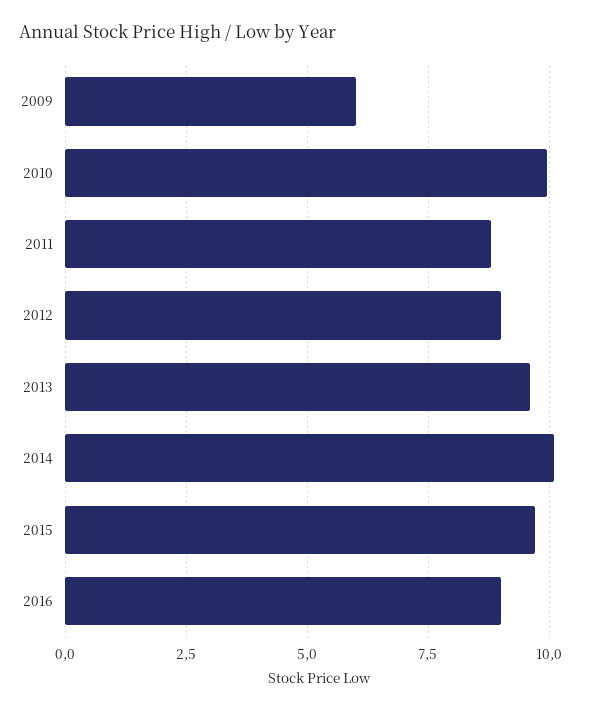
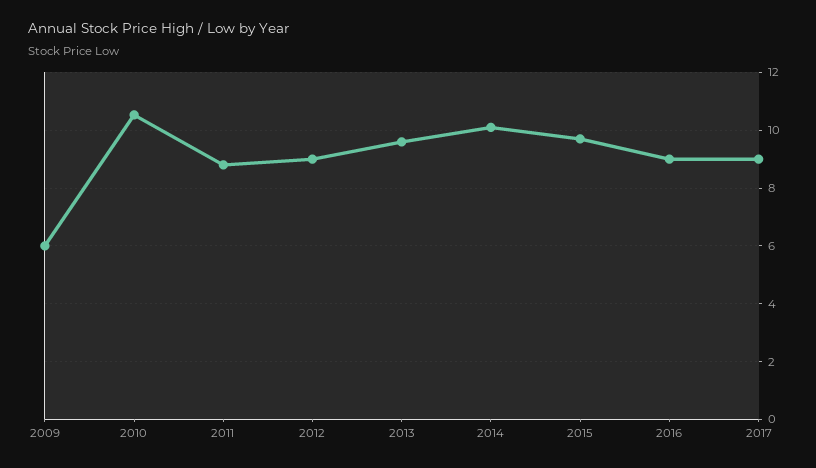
2010: 10 -> 10.5
2017: none -> 9

